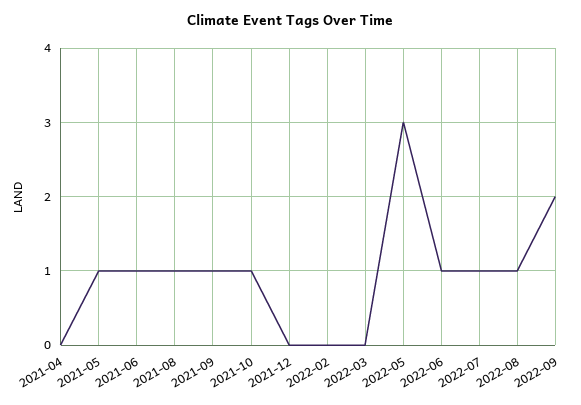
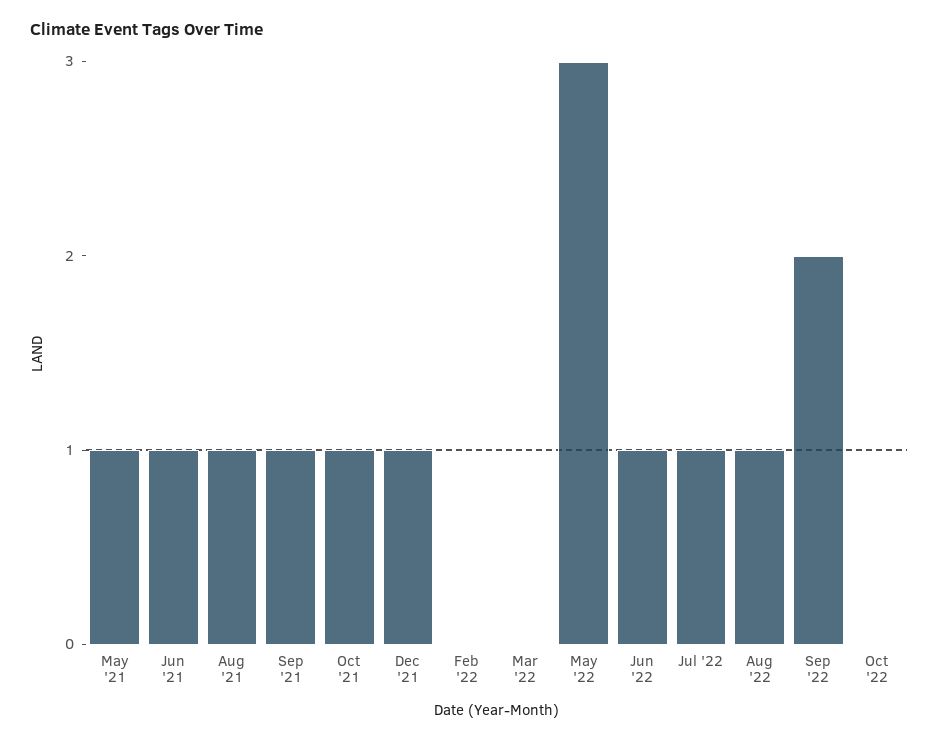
2021-04: 0 -> none
2021-12: 0 -> 1
Oct '22: none -> 0

